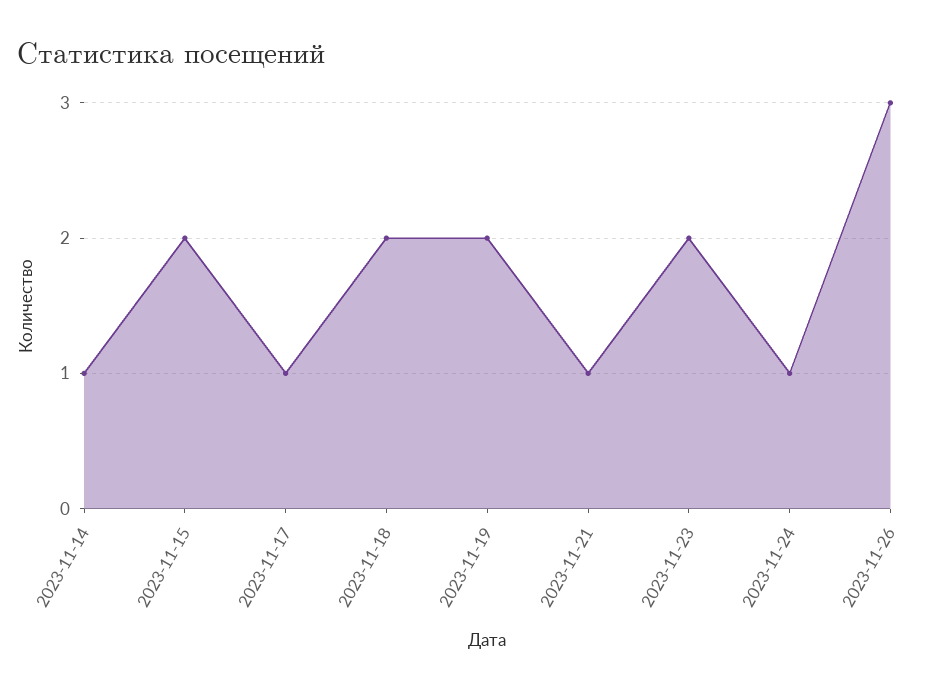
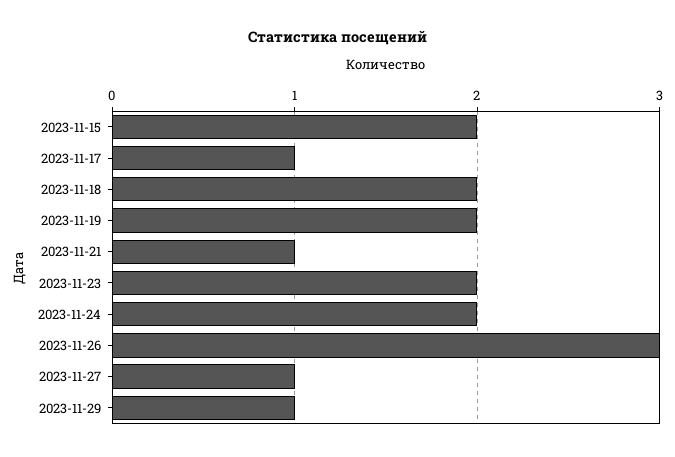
2023-11-14: 1 -> none
2023-11-24: 1 -> 2
2023-11-27: none -> 1
2023-11-29: none -> 1

